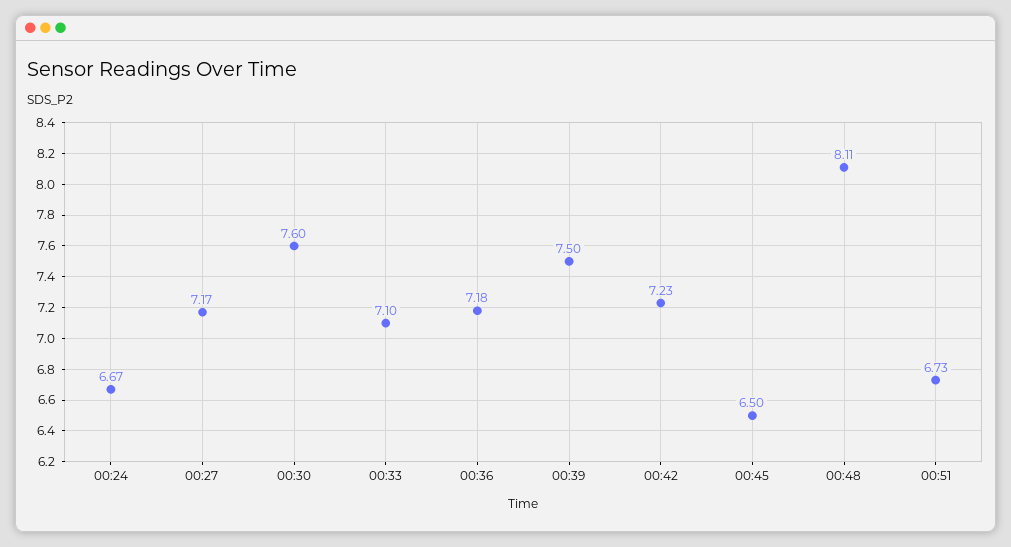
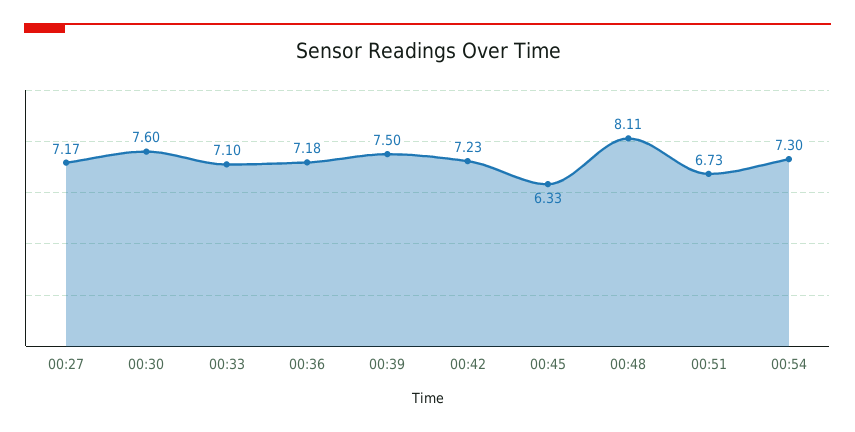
00:24: 6.67 -> none
00:45: 6.5 -> 6.33
00:54: none -> 7.3

